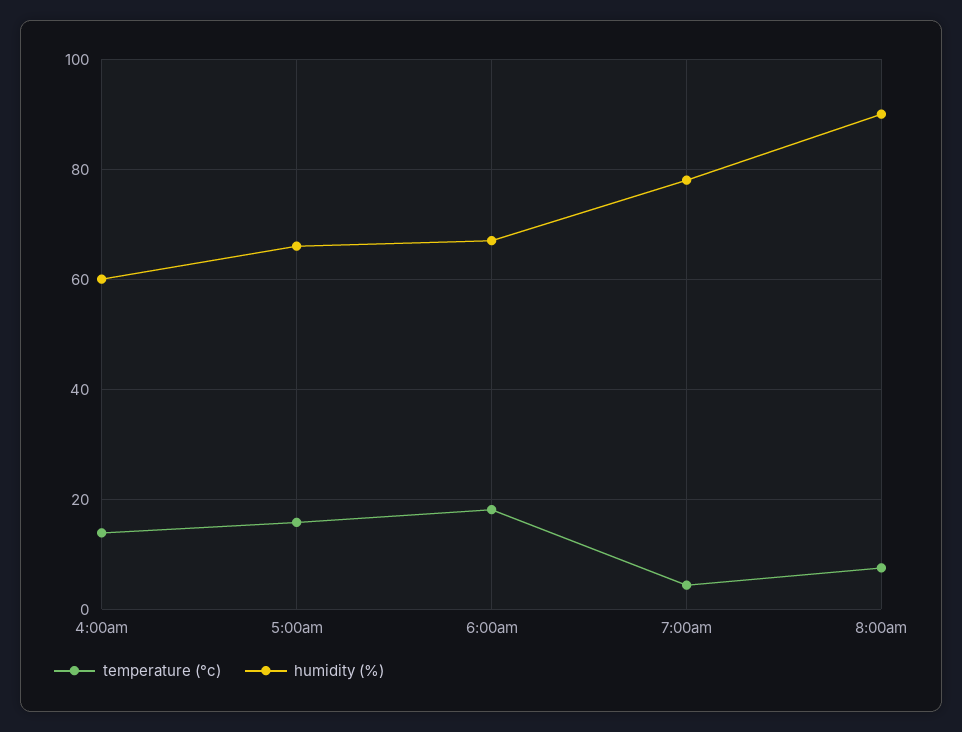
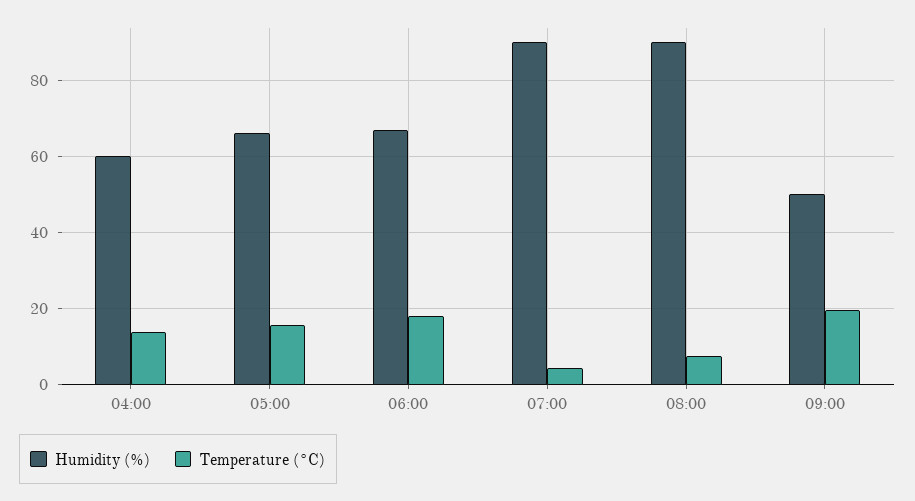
humidity (%), 7:00am: 78 -> 90
humidity (%), 09:00: none -> 50
temperature (°c), 09:00: none -> 20

